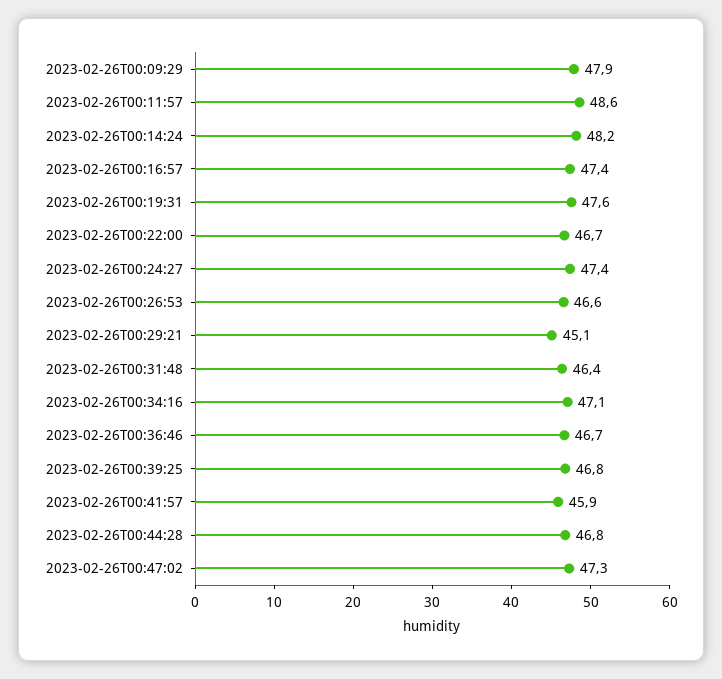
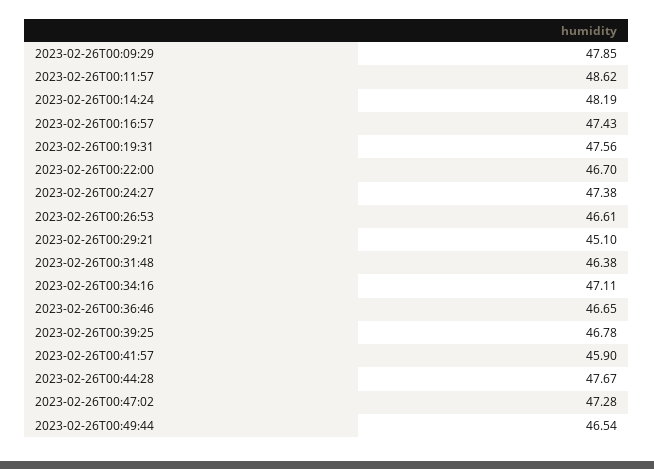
2023-02-26T00:44:28: 46.8 -> 47.67
2023-02-26T00:49:44: none -> 46.54

